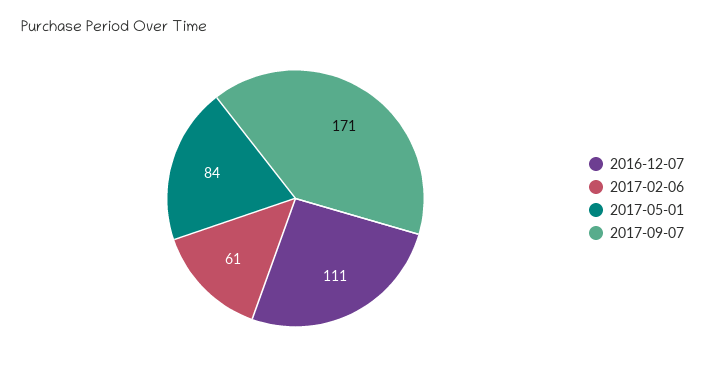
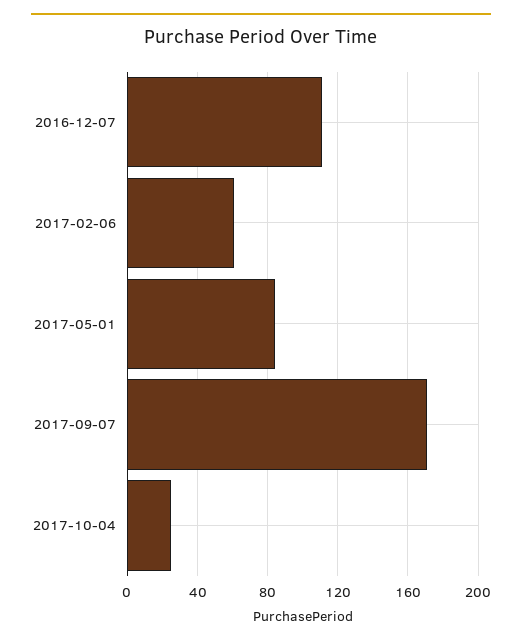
2017-10-04: none -> 25

